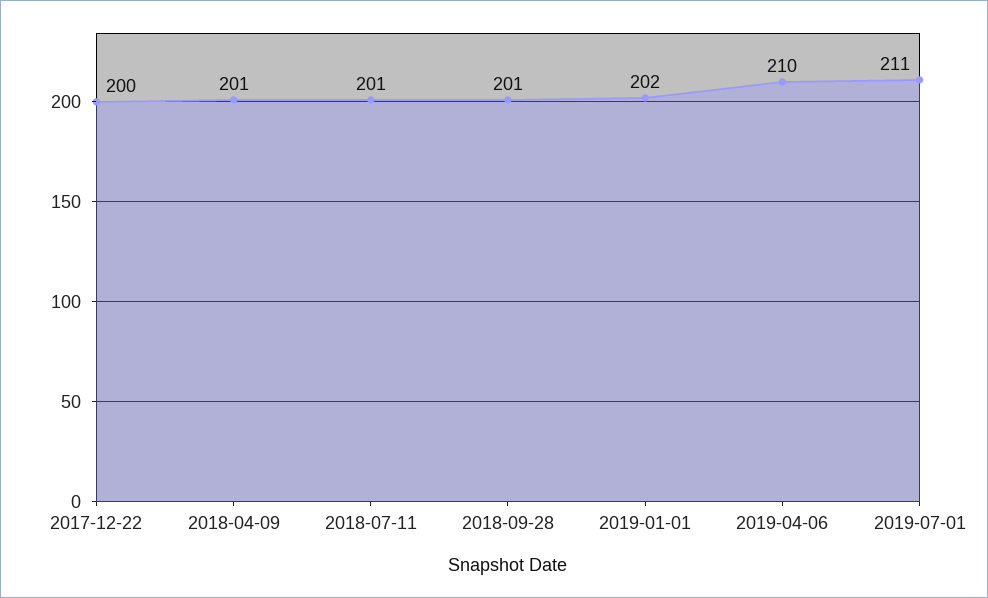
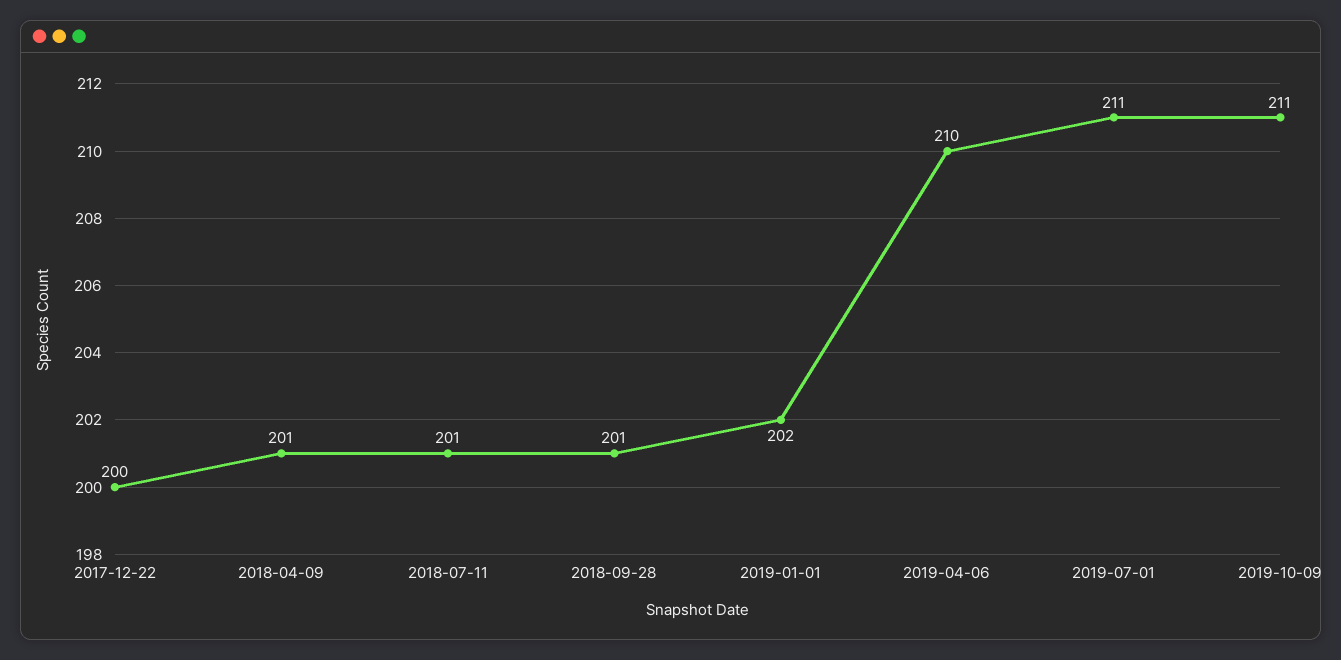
2019-10-09: none -> 211

